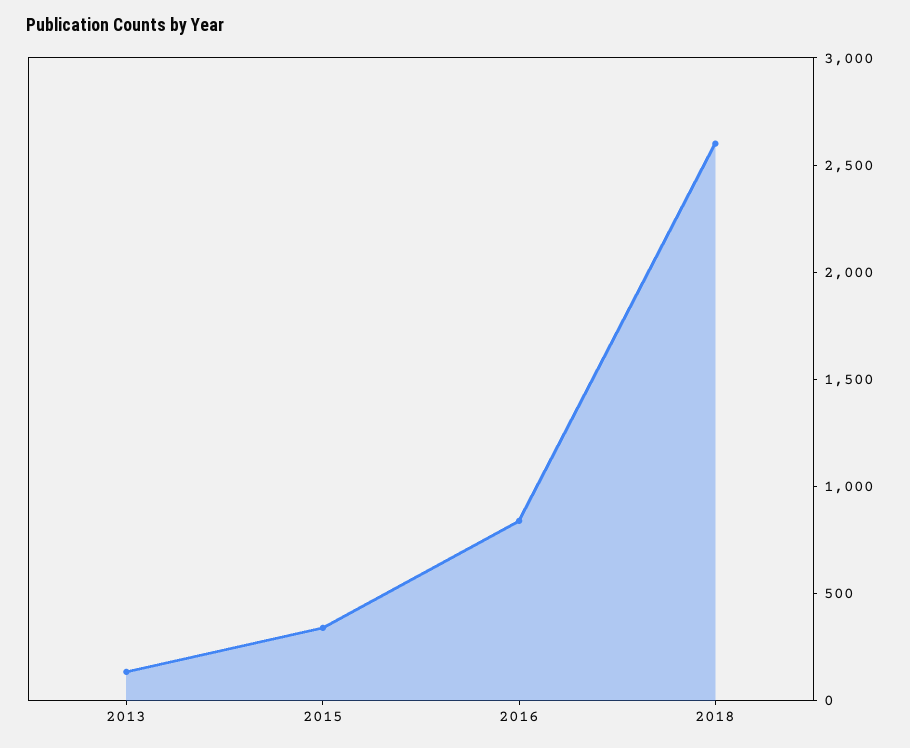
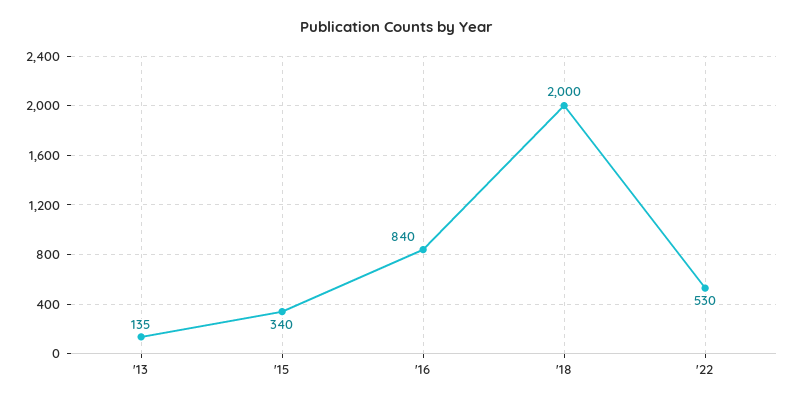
2018: 2600 -> 2000
'22: none -> 530

